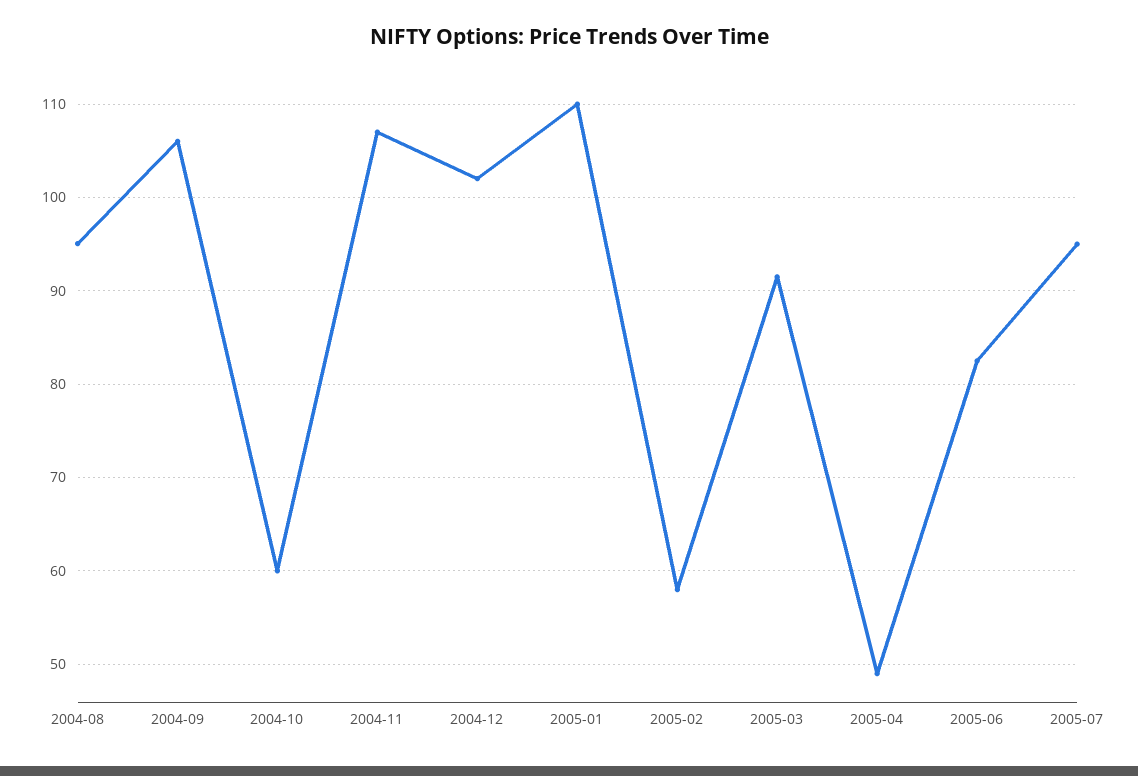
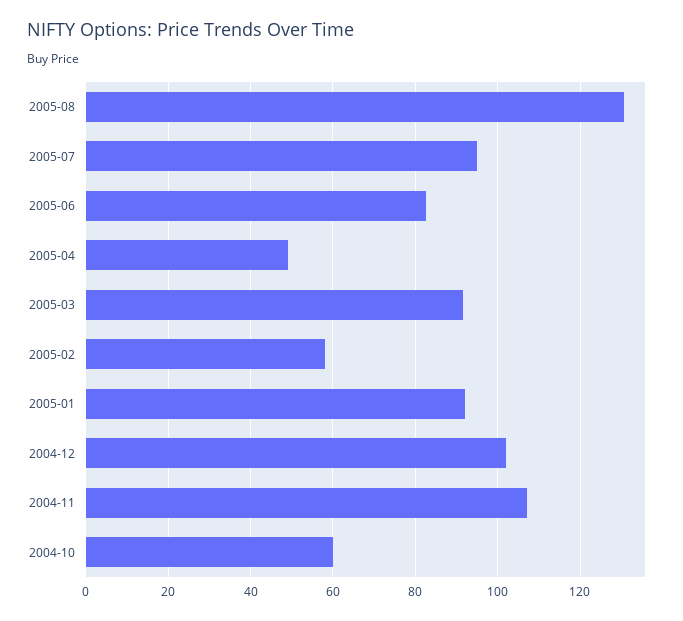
2004-08: 95 -> none
2004-09: 106 -> none
2005-01: 110 -> 92
2005-08: none -> 130

